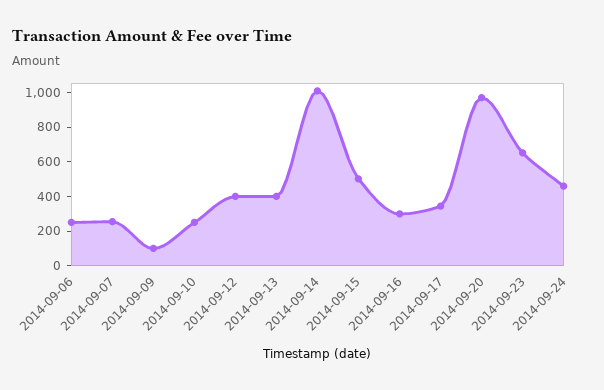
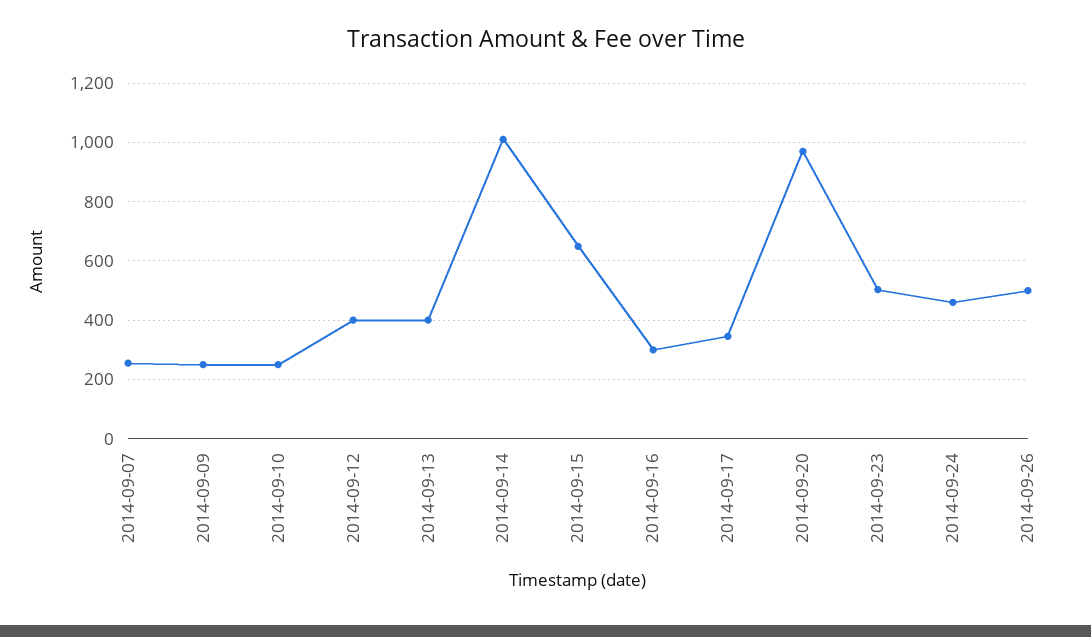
2014-09-06: 250 -> none
2014-09-09: 100 -> 250
2014-09-15: 500 -> 650
2014-09-23: 650 -> 500
2014-09-26: none -> 500

